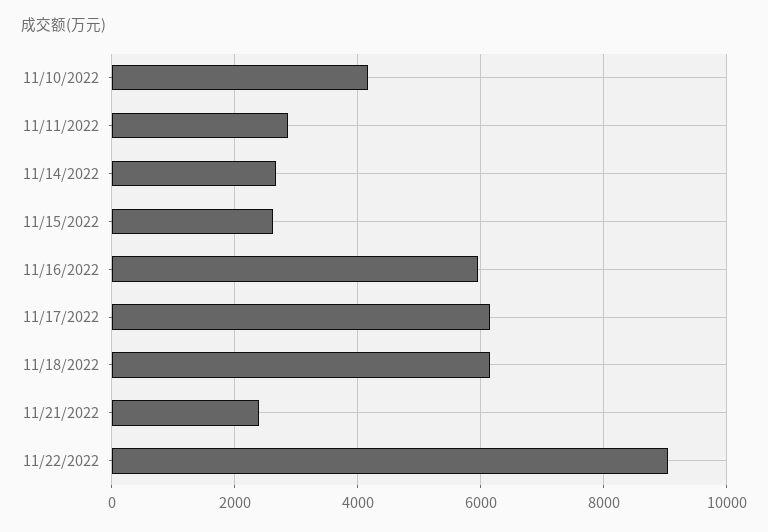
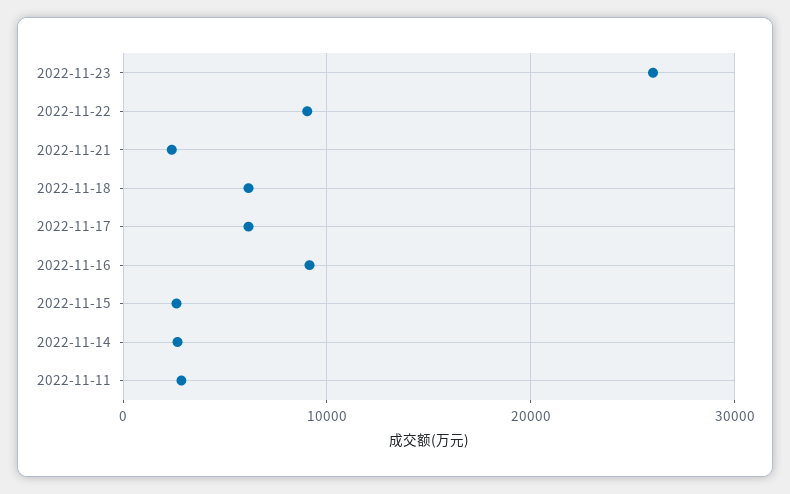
11/10/2022: 4200 -> none
11/16/2022: 6000 -> 9000
2022-11-23: none -> 26000

